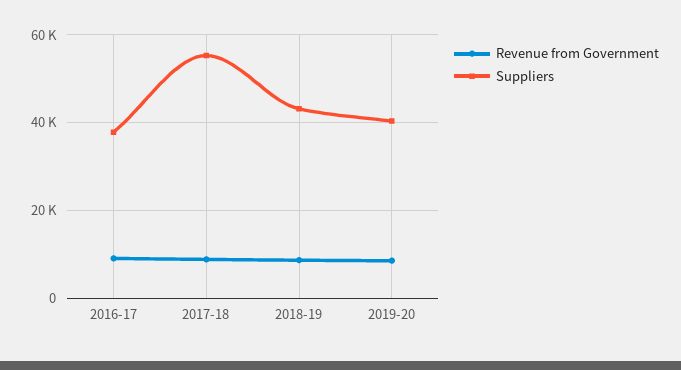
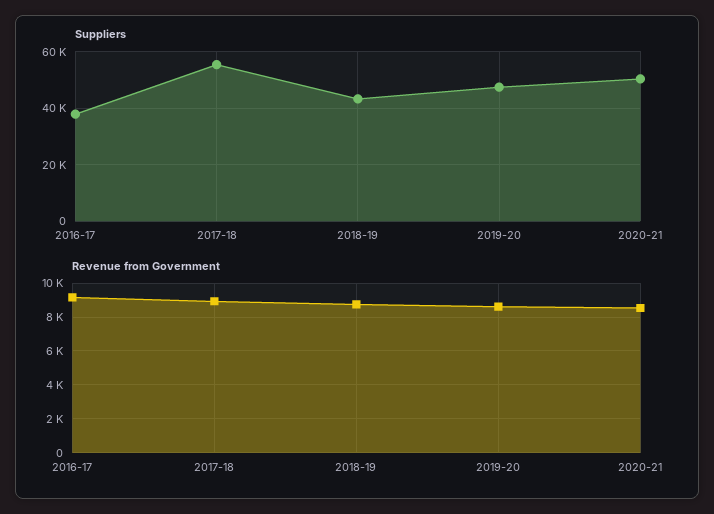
Suppliers, 2019-20: 40000 -> 47500
Suppliers, 2020-21: none -> 50000
Revenue from Government, 2020-21: none -> 8500

